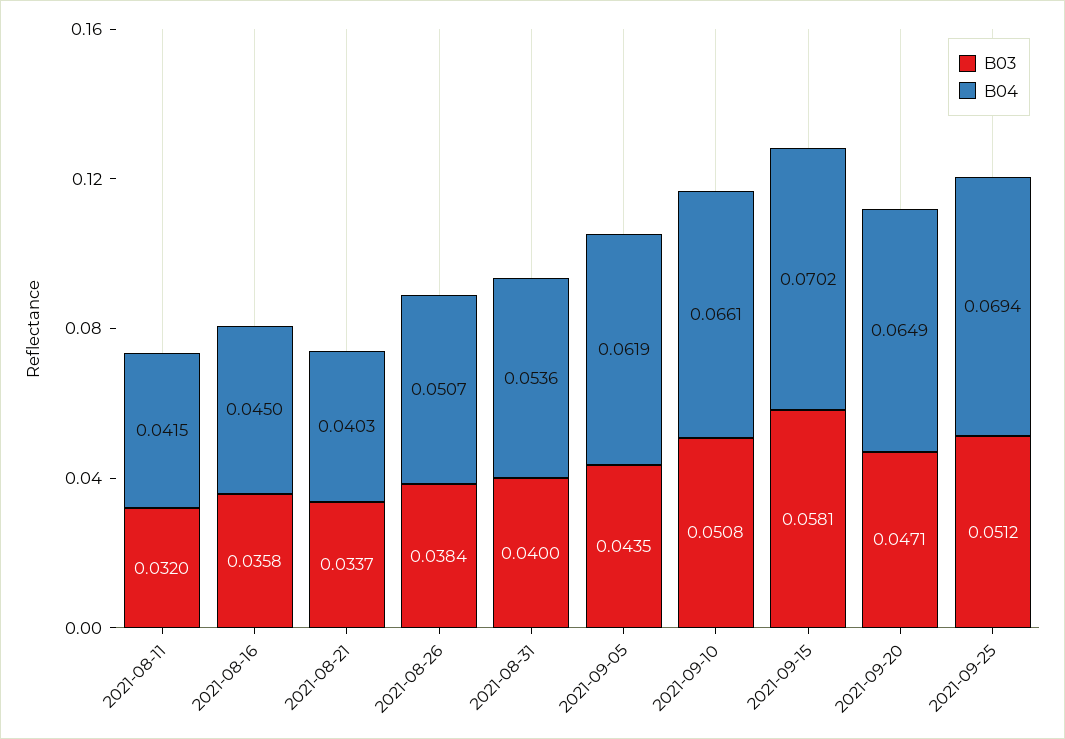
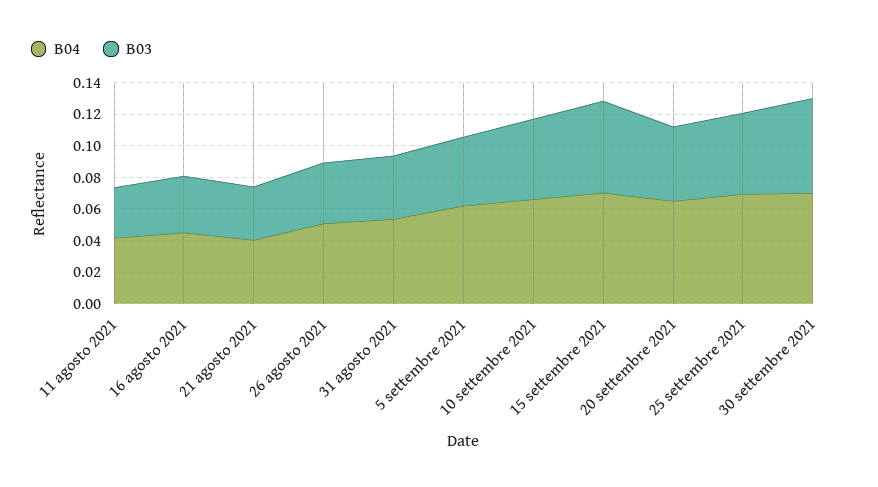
B04, 30 settembre 2021: none -> 0.07
B03, 30 settembre 2021: none -> 0.06

